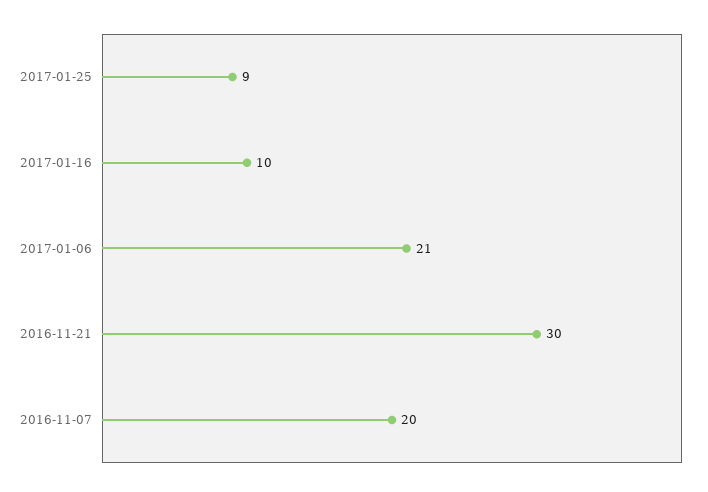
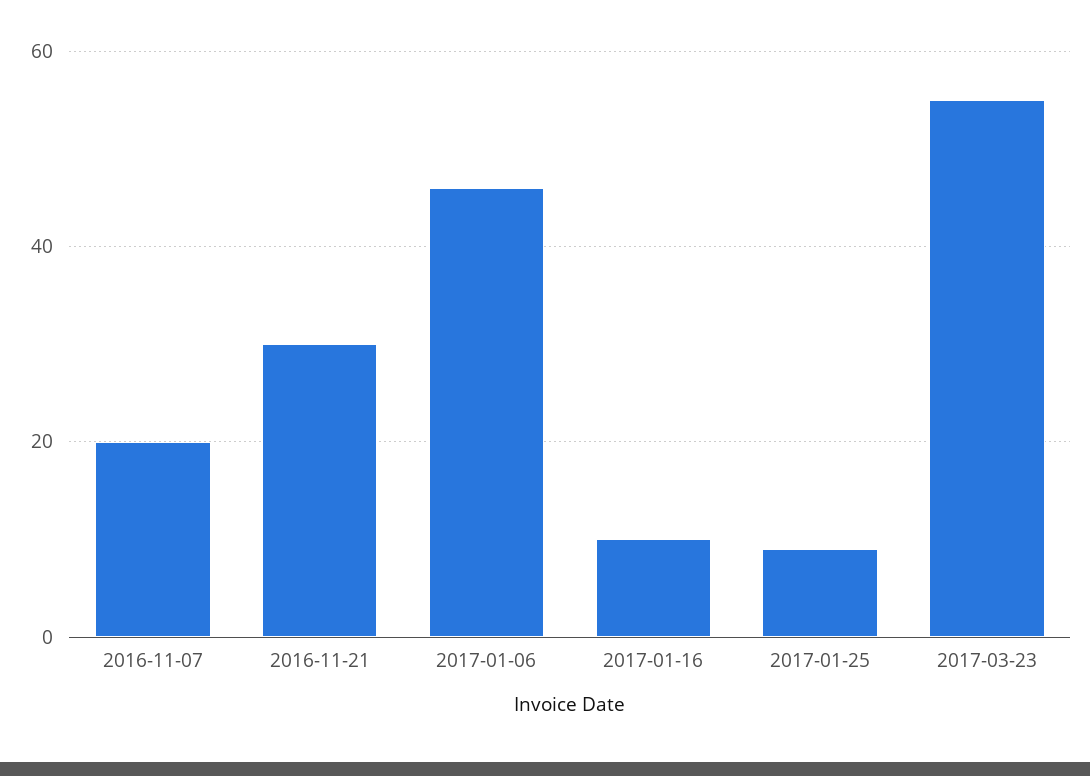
2017-01-06: 21 -> 45
2017-03-23: none -> 55

